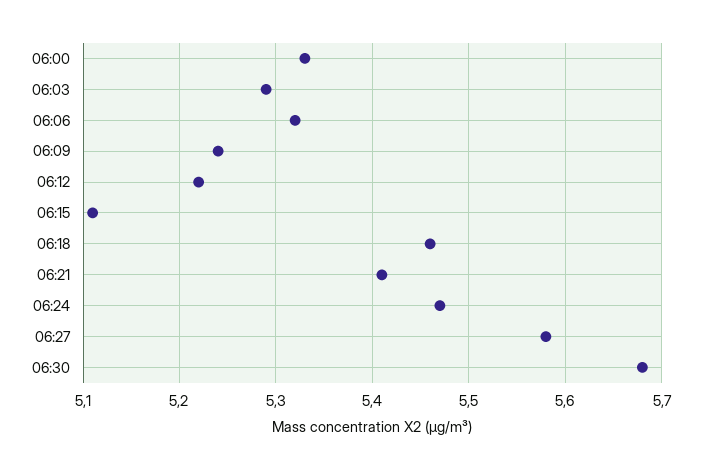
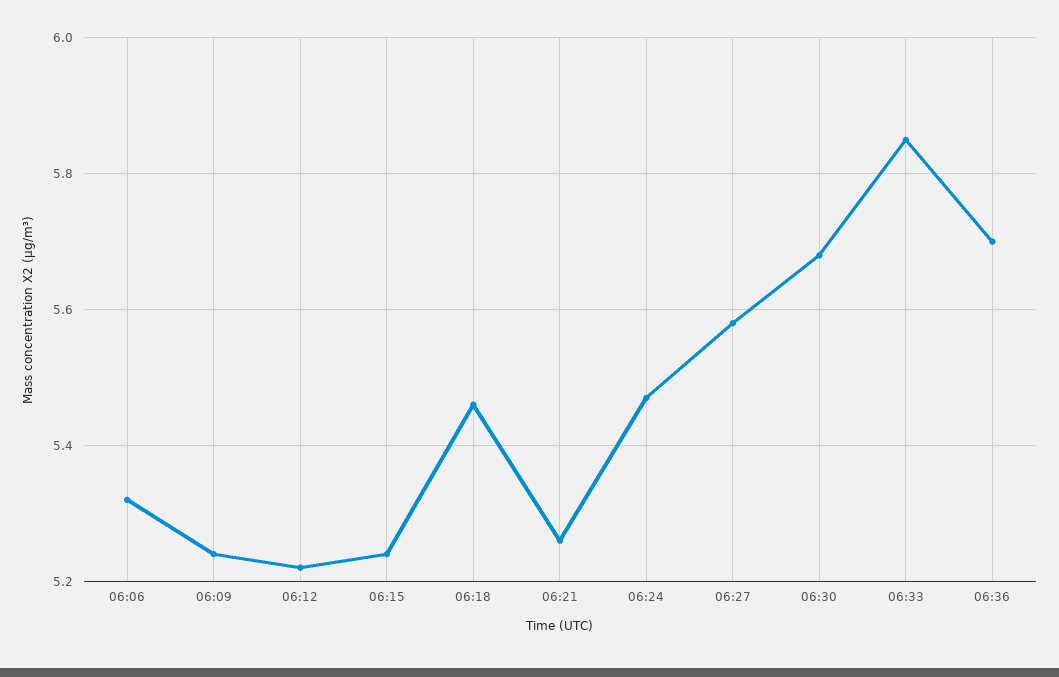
06:00: 5.33 -> none
06:03: 5.29 -> none
06:15: 5.11 -> 5.25
06:21: 5.41 -> 5.25
06:33: none -> 5.85
06:36: none -> 5.7

